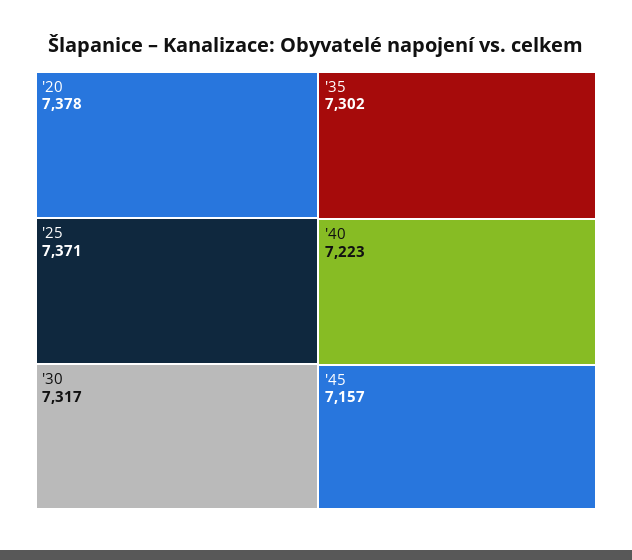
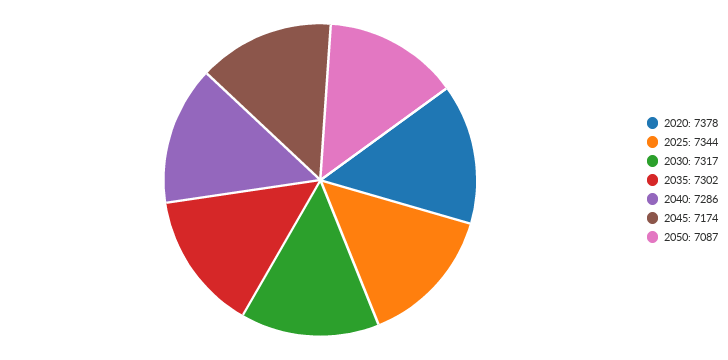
'25: 7371 -> 7344
'40: 7223 -> 7286
'45: 7157 -> 7174
2050: none -> 7087

